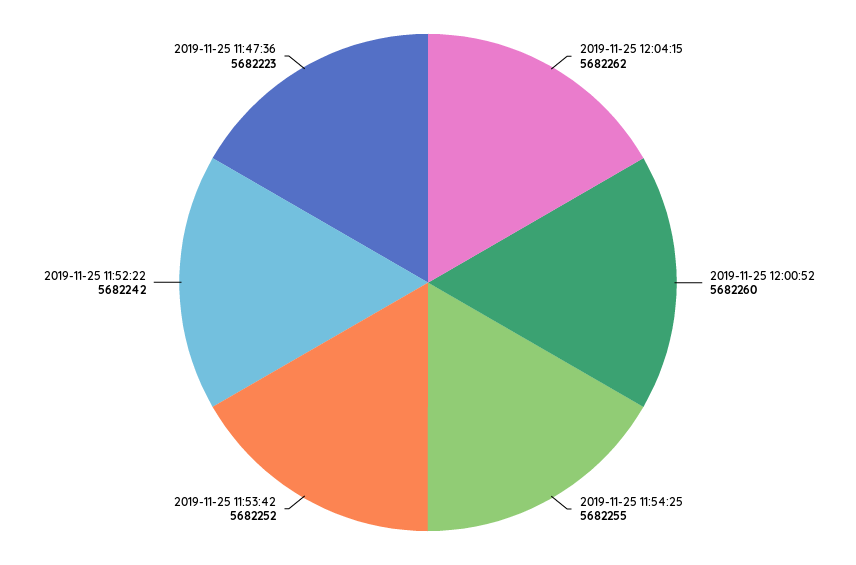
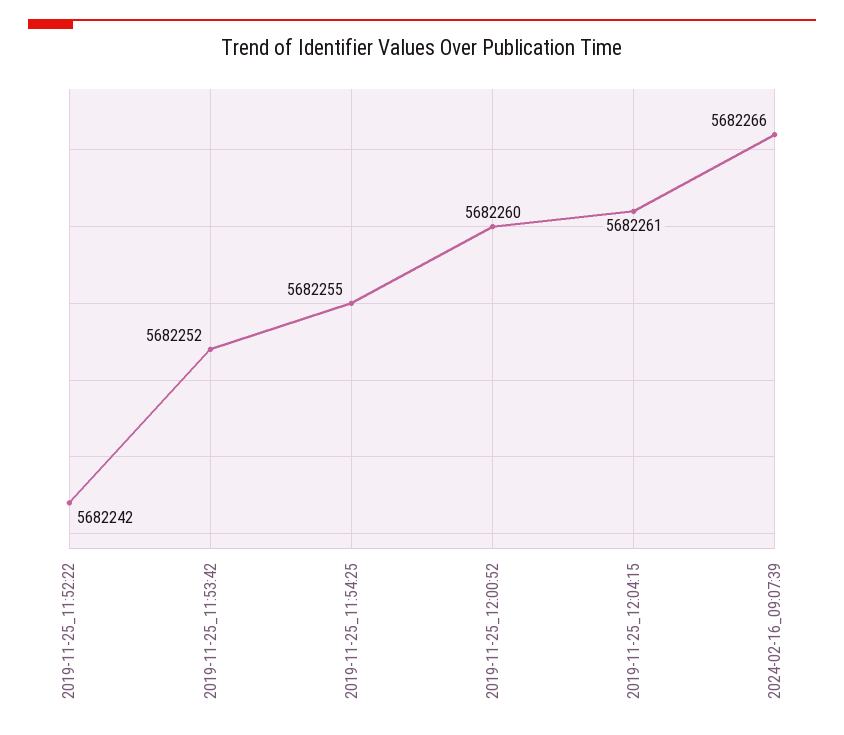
2019-11-25 12:04:15: 5682262 -> 5682261
2019-11-25 11:47:36: 5682223 -> none
2024-02-16_09:07:39: none -> 5682266

